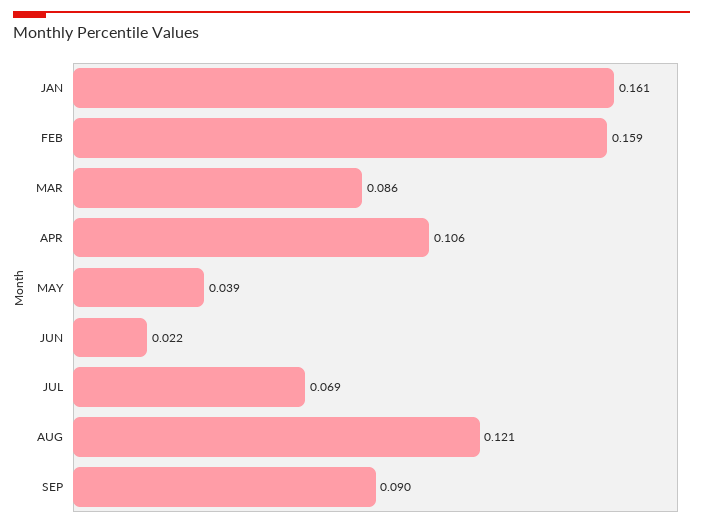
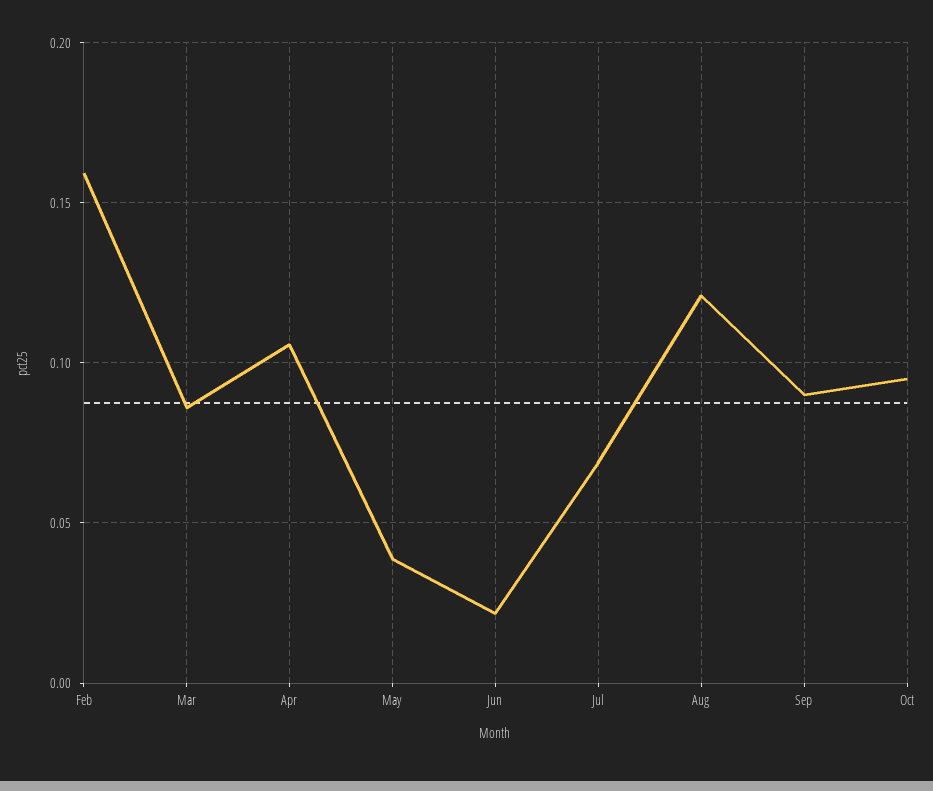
JAN: 0.161 -> none
Oct: none -> 0.095

